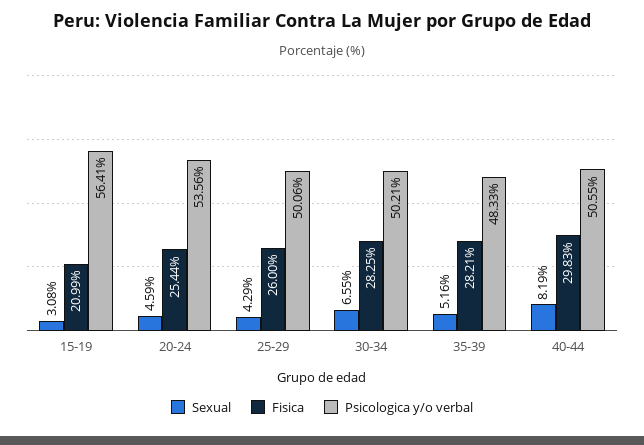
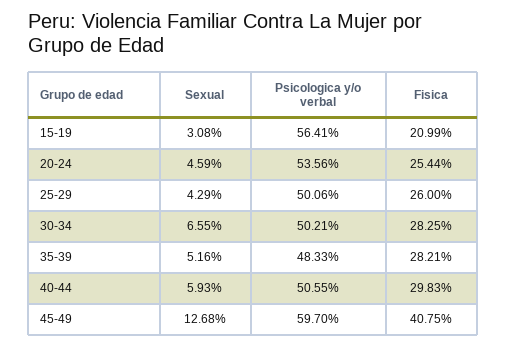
Sexual, 40-44: 8.19 -> 5.93
Sexual, 45-49: none -> 12.68
Psicologica y/o verbal, 45-49: none -> 59.7
Fisica, 45-49: none -> 40.75

